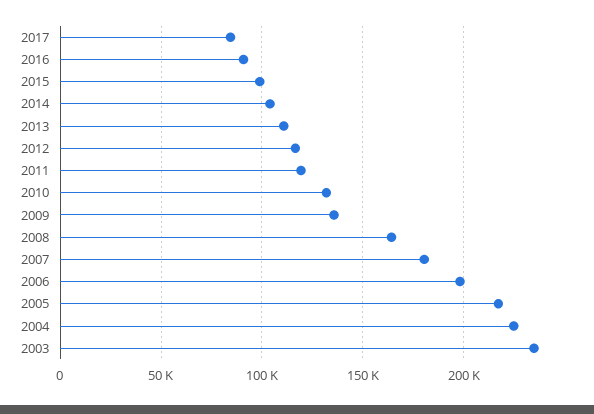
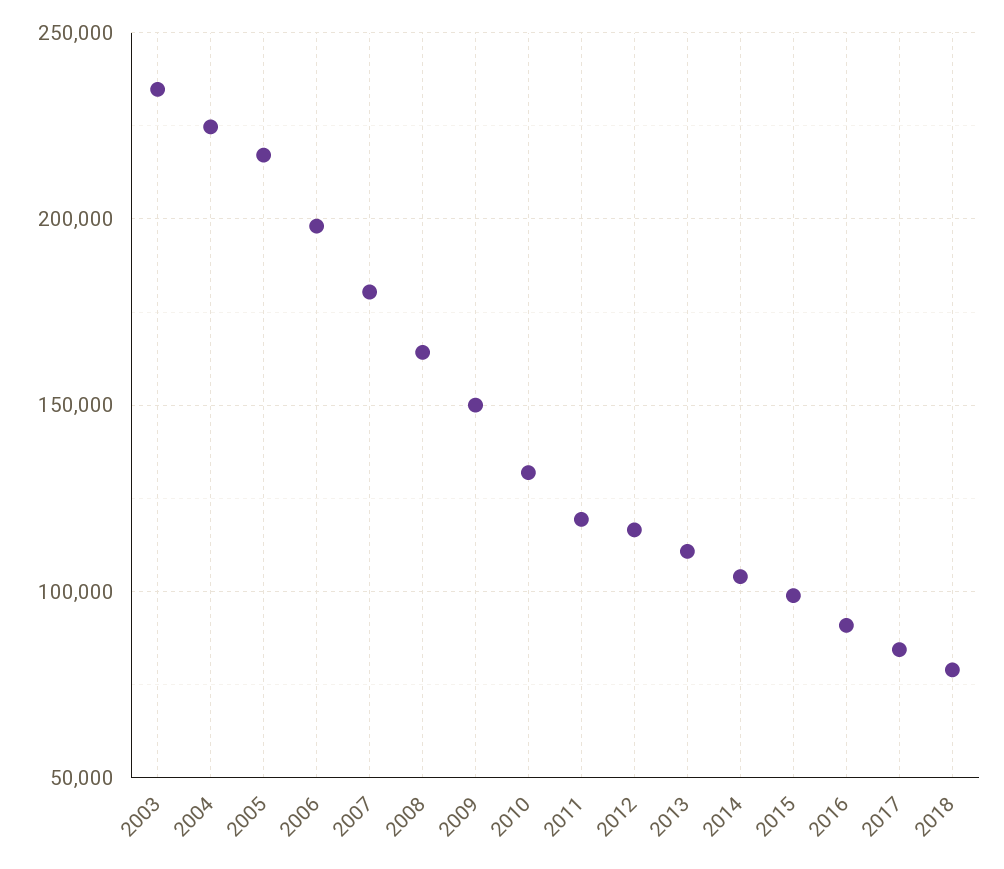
2009: 135000 -> 150000
2018: none -> 80000

